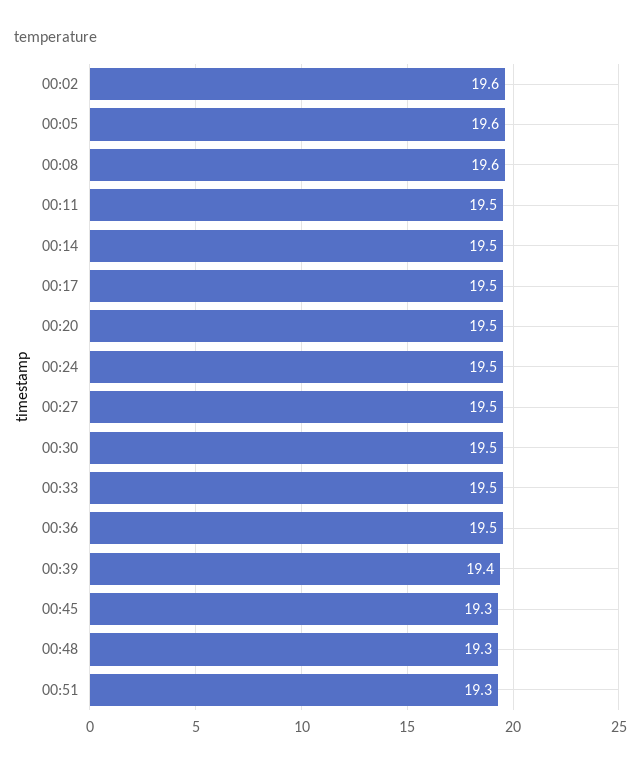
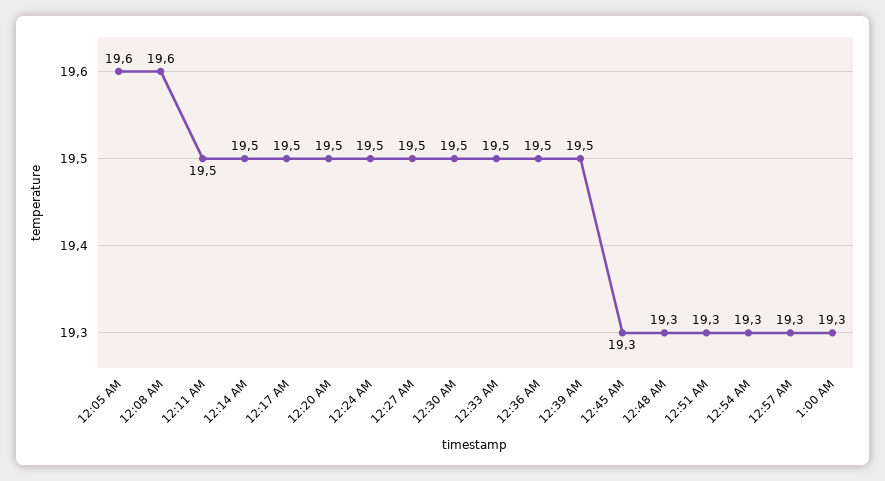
00:02: 19.6 -> none
00:39: 19.4 -> 19.5
12:54 AM: none -> 19.3
12:57 AM: none -> 19.3
1:00 AM: none -> 19.3

